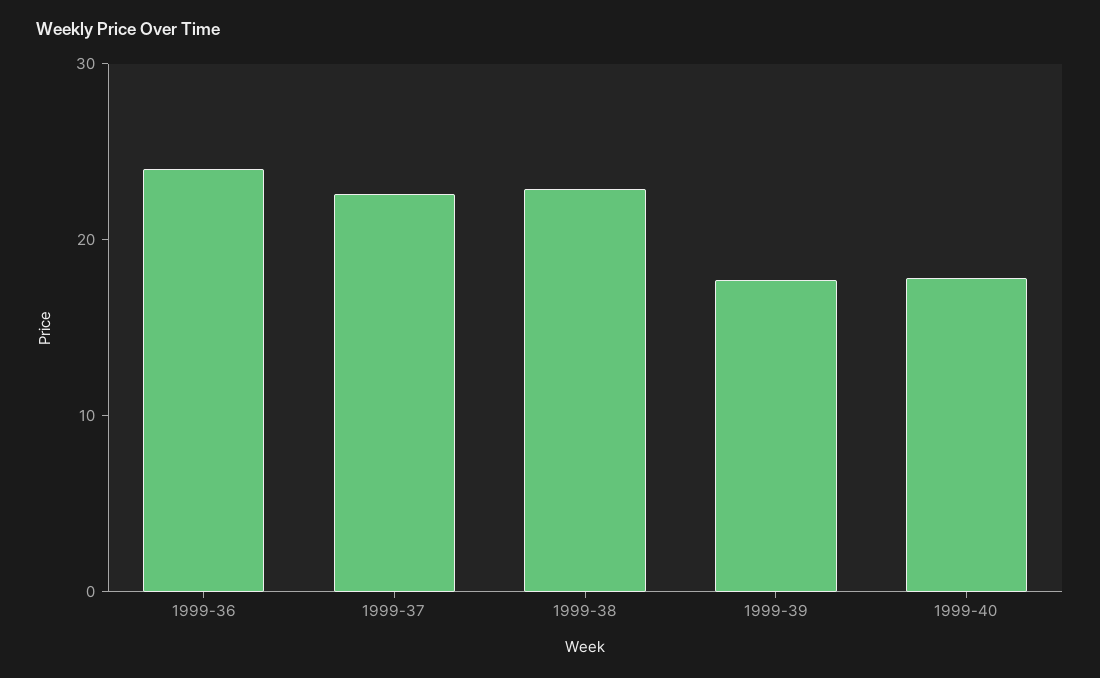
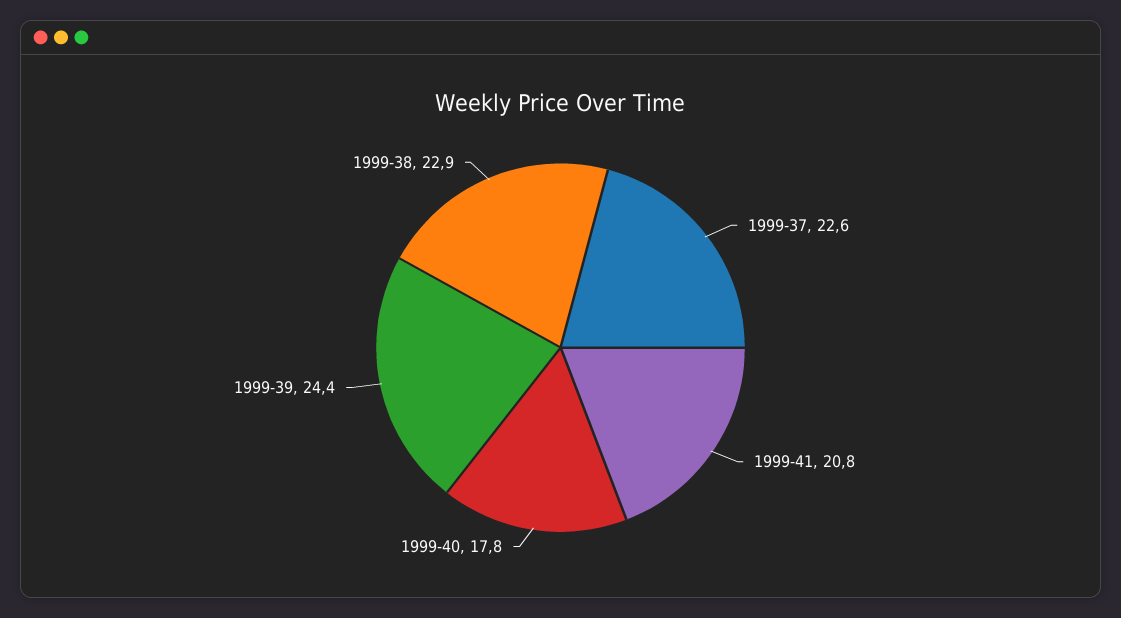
1999-36: 24 -> none
1999-39: 18 -> 24.4
1999-41: none -> 20.8

